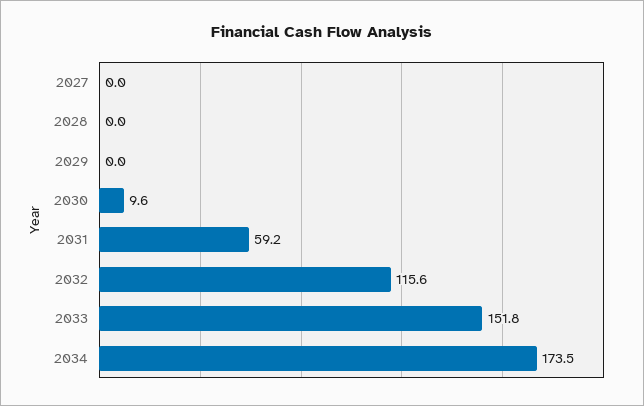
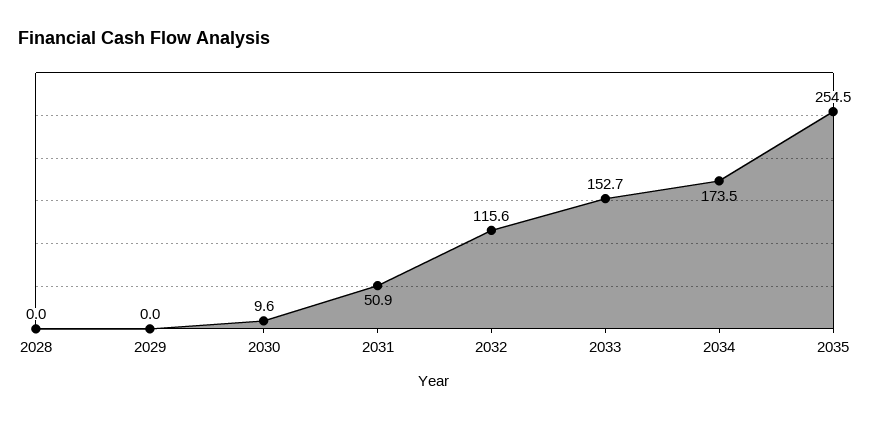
2027: 0 -> none
2031: 59.2 -> 50.9
2033: 151.8 -> 152.7
2035: none -> 254.5

